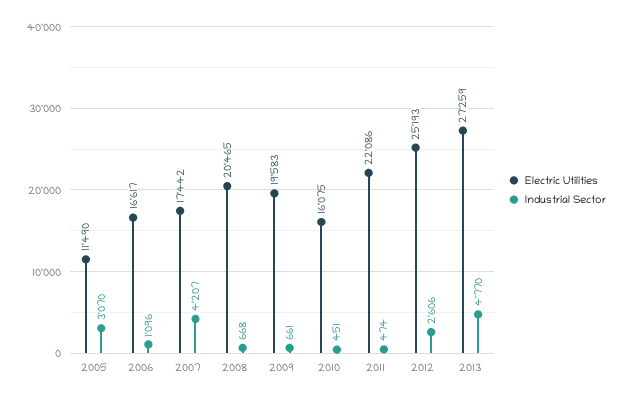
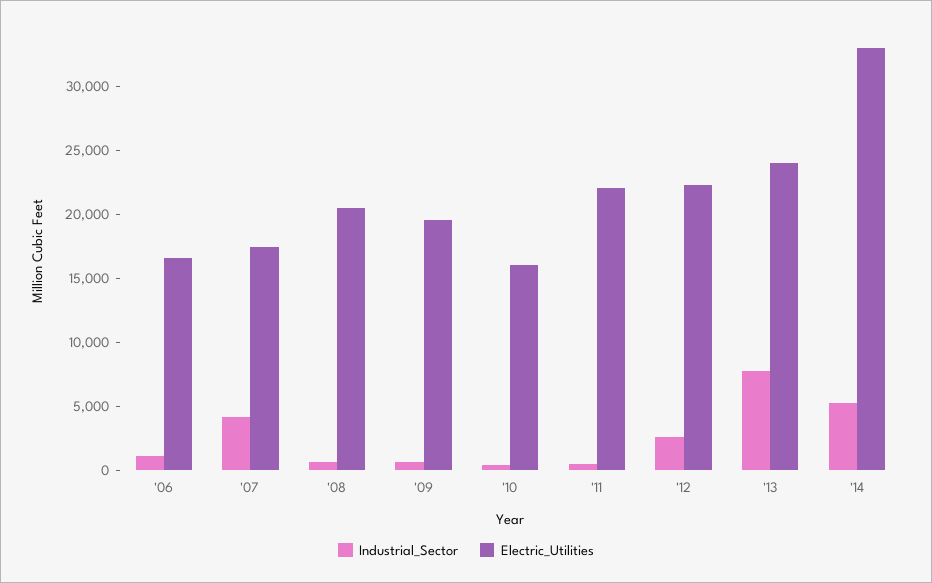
Electric Utilities, 2005: 11490 -> none
Industrial Sector, 2005: 3070 -> none
Electric Utilities, 2012: 25193 -> 22000
Electric Utilities, 2013: 27259 -> 24000
Industrial Sector, 2013: 4770 -> 8000
Industrial Sector, '14: none -> 5000
Electric Utilities, '14: none -> 33000

